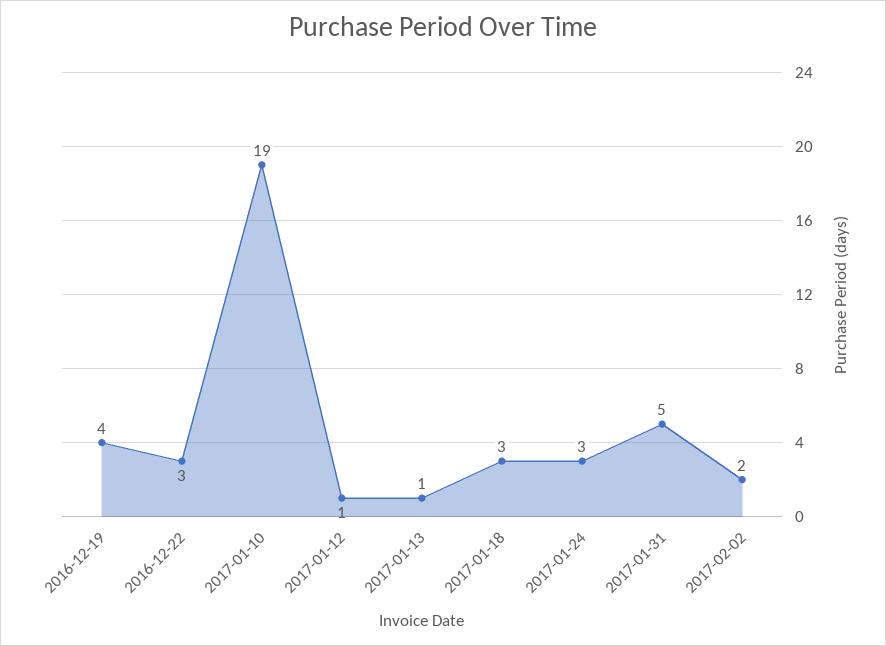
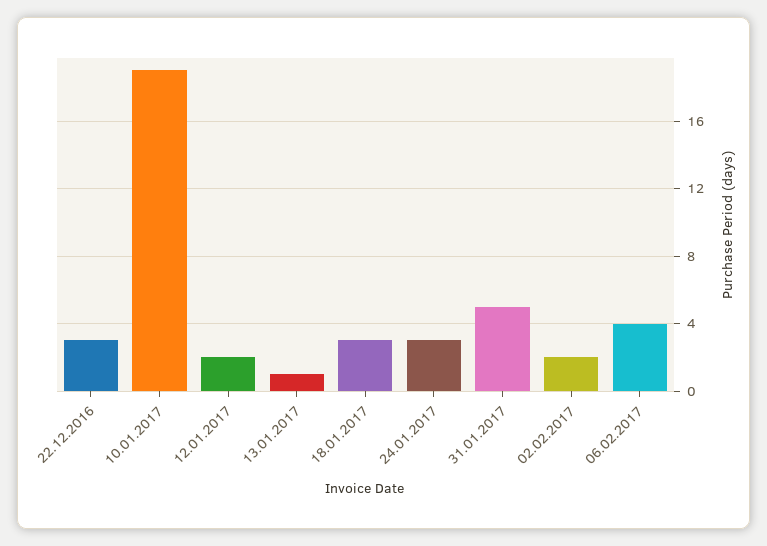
2016-12-19: 4 -> none
2017-01-12: 1 -> 2
06.02.2017: none -> 4

